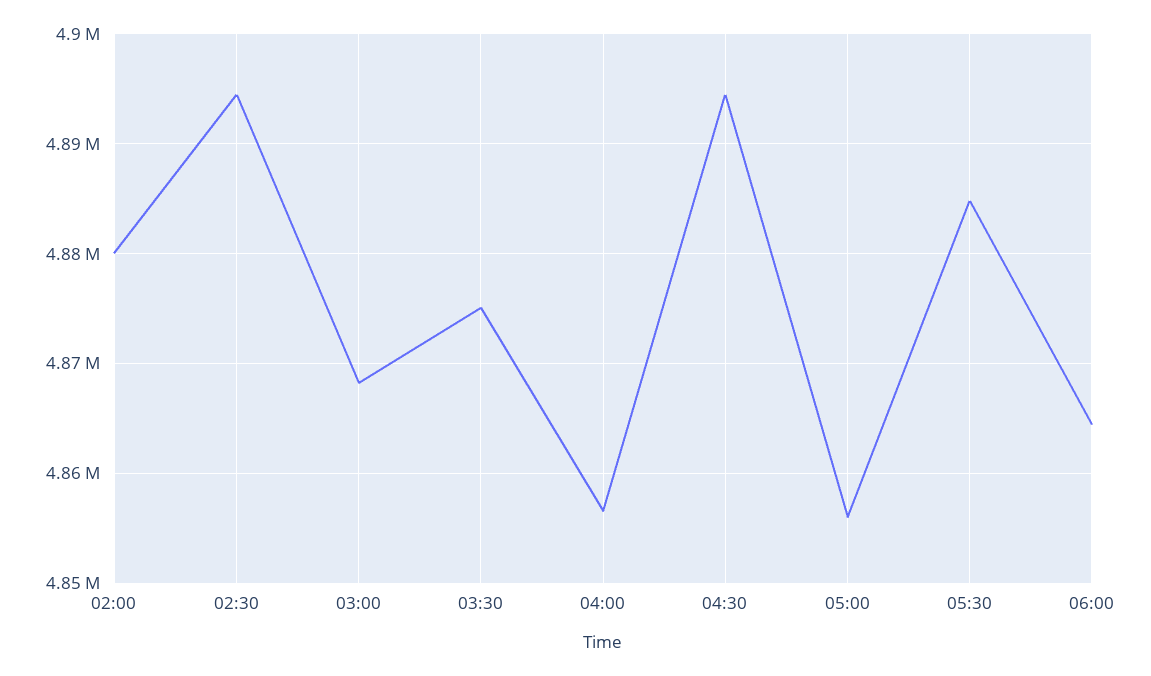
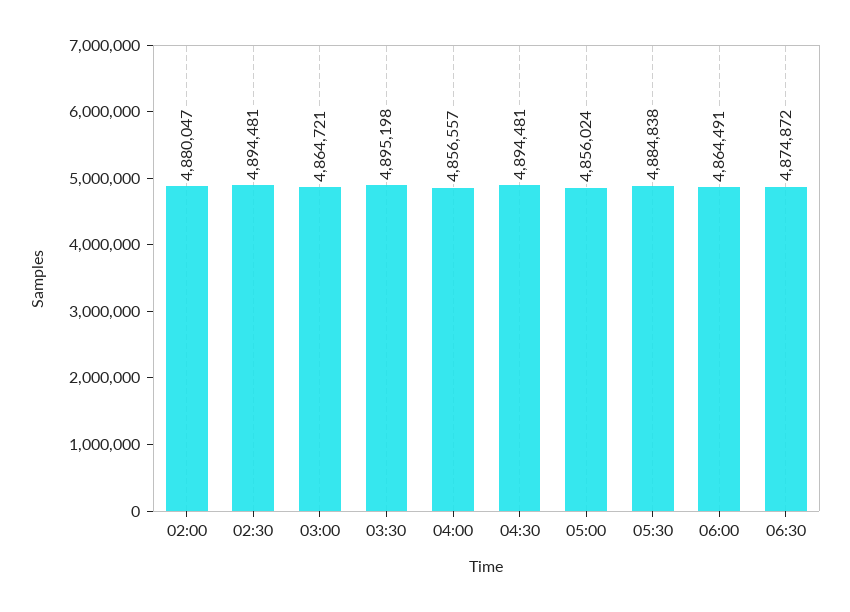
03:00: 4868000 -> 4864721
03:30: 4875000 -> 4895198
06:30: none -> 4874872

